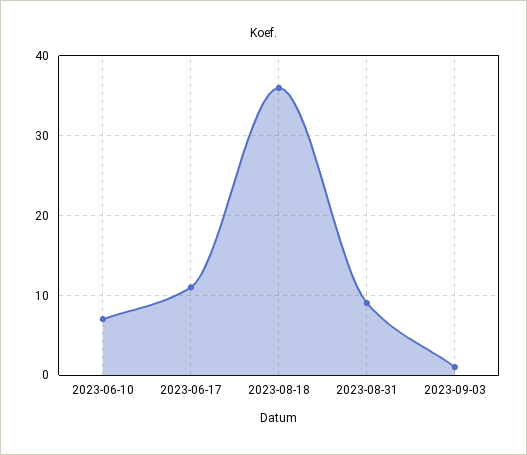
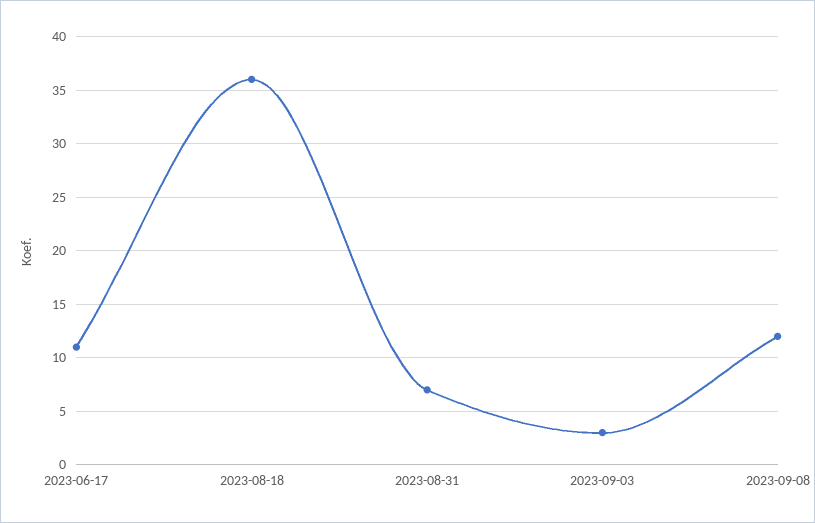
2023-06-10: 7 -> none
2023-08-31: 9 -> 7
2023-09-03: 1 -> 3
2023-09-08: none -> 12

